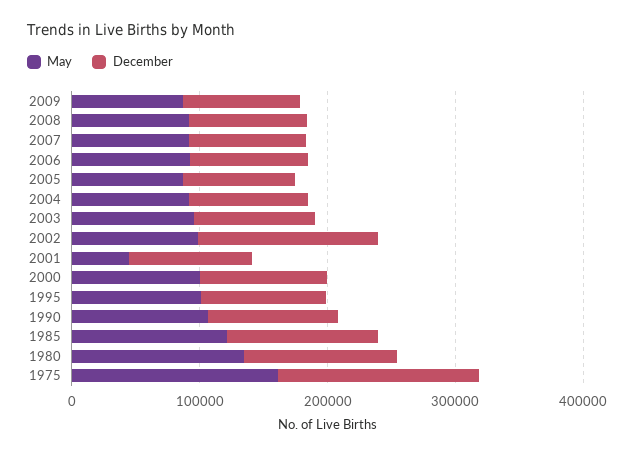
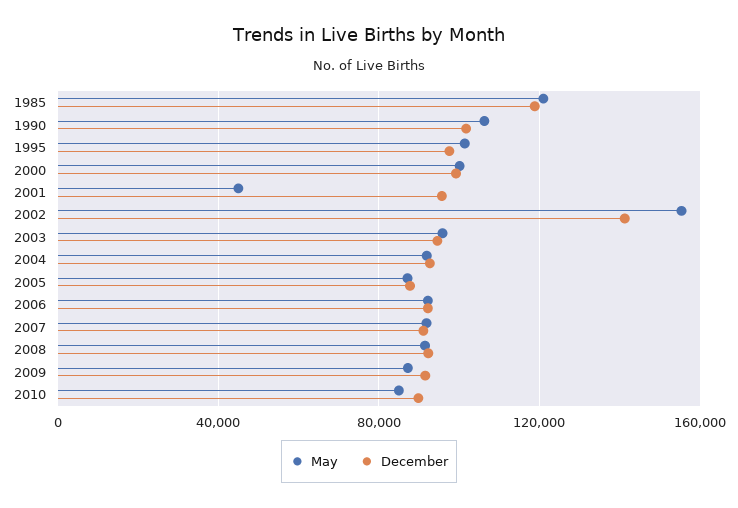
May, 2002: 100000 -> 155000
May, 1980: 140000 -> none
December, 1980: 120000 -> none
May, 1975: 160000 -> none
December, 1975: 160000 -> none
May, 2010: none -> 85000
December, 2010: none -> 90000

